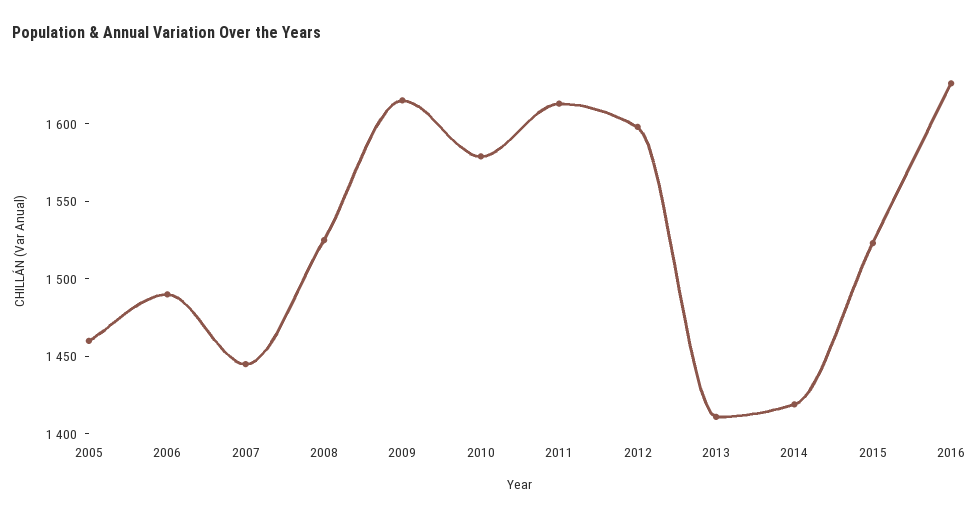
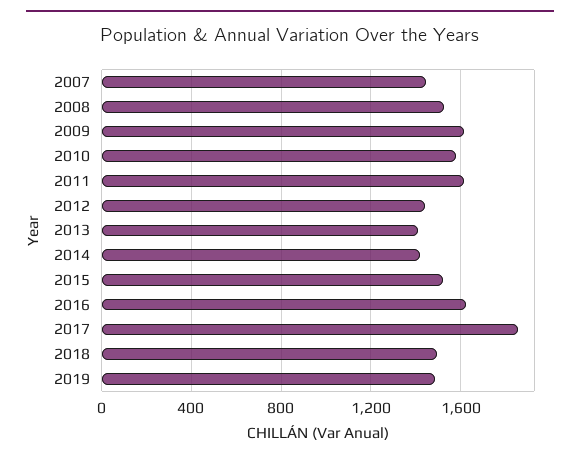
2005: 1460 -> none
2006: 1490 -> none
2012: 1600 -> 1450
2017: none -> 1850
2018: none -> 1500
2019: none -> 1500

